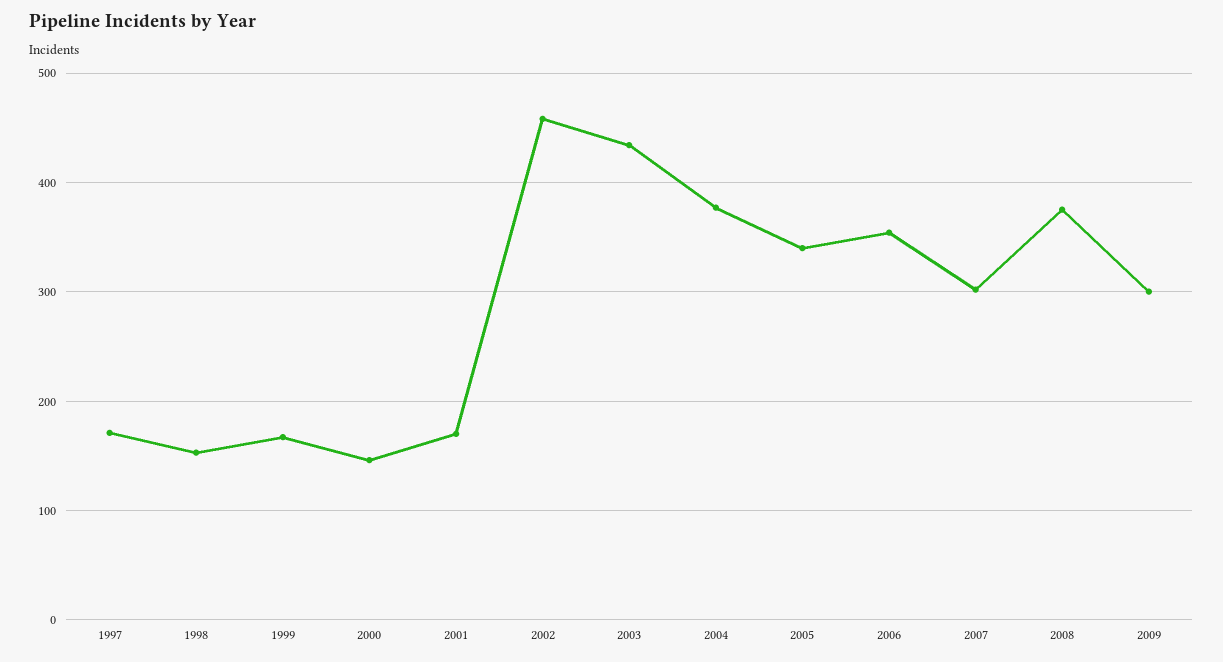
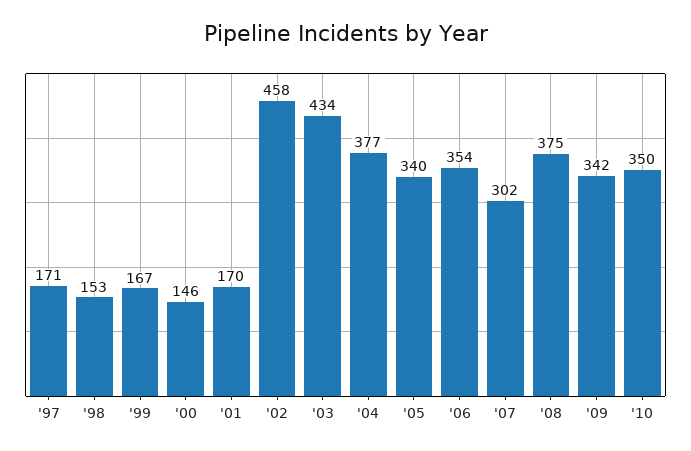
2009: 300 -> 342
'10: none -> 350

